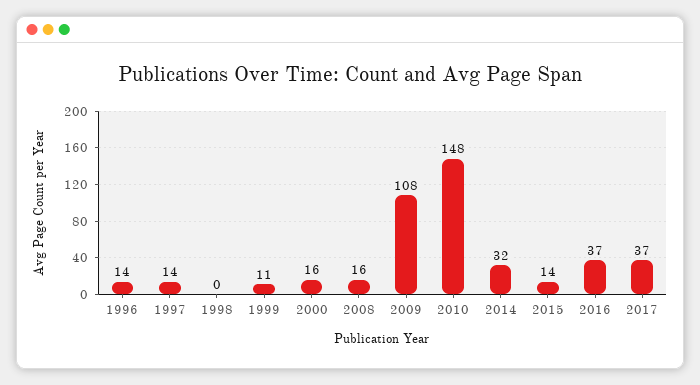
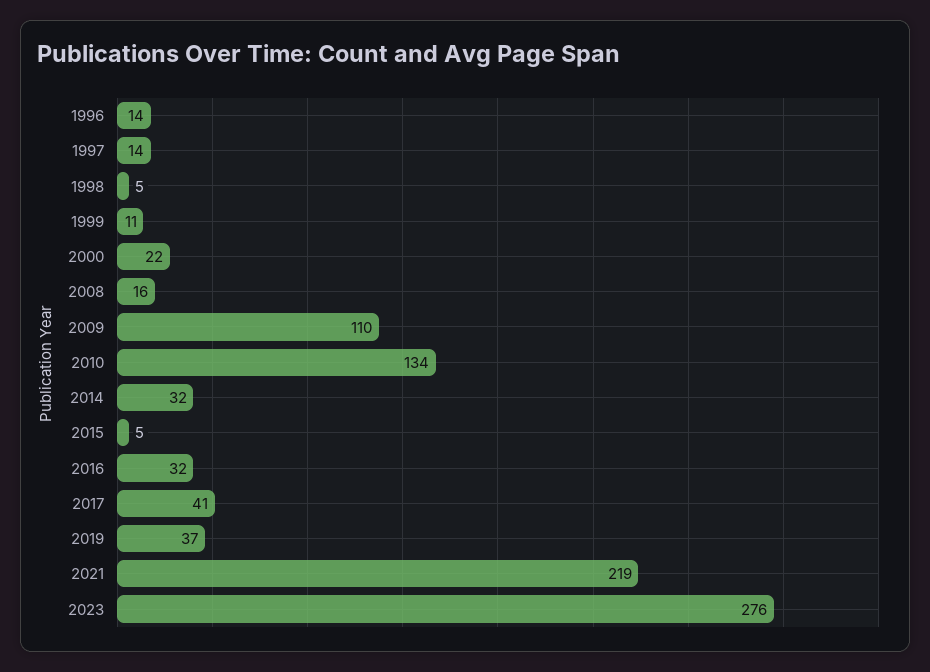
1998: 0 -> 5
2000: 16 -> 22
2009: 108 -> 110
2010: 148 -> 134
2015: 14 -> 5
2016: 37 -> 32
2017: 37 -> 41
2019: none -> 37
2021: none -> 219
2023: none -> 276

